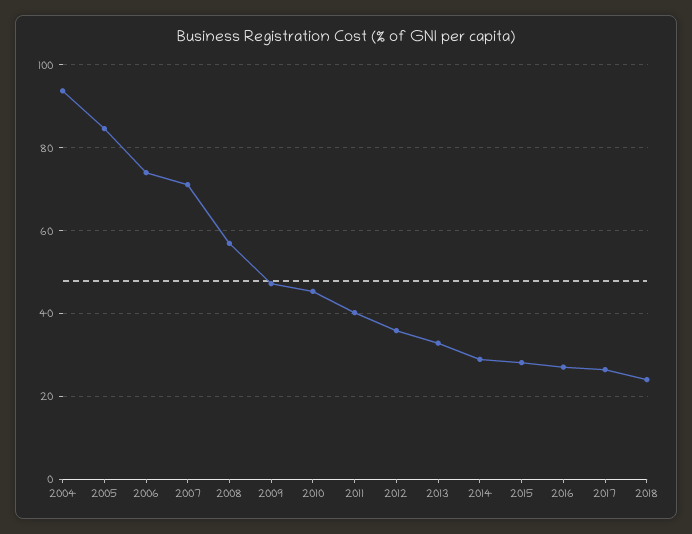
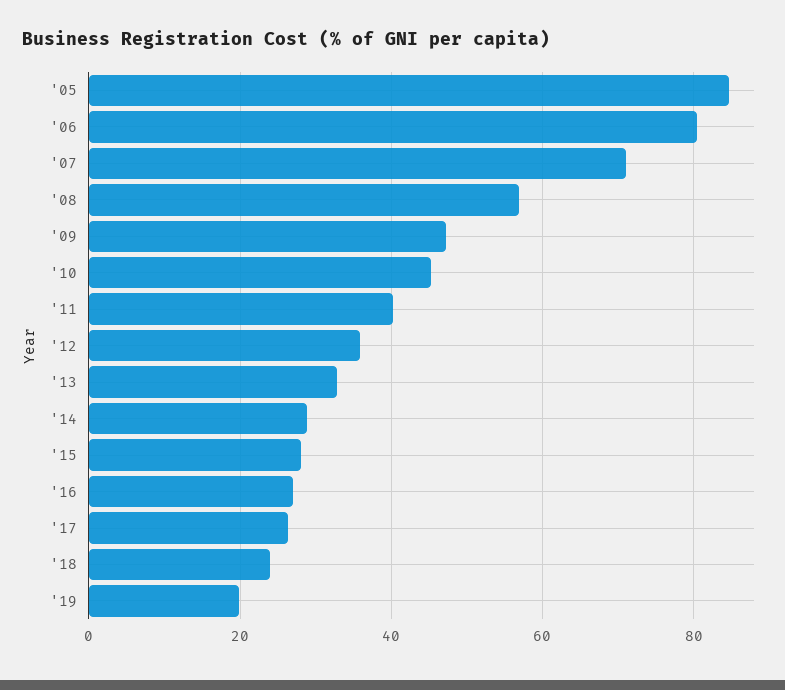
2004: 94 -> none
2006: 74 -> 80
'19: none -> 20

